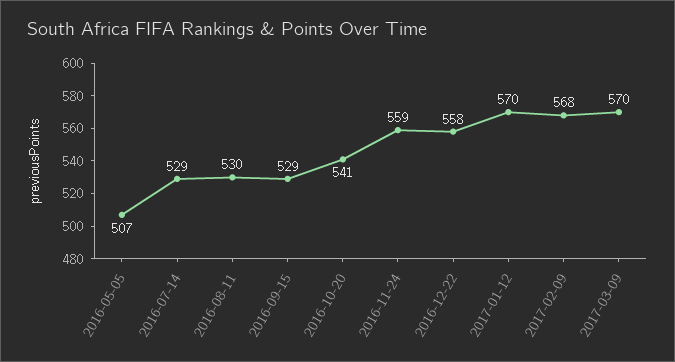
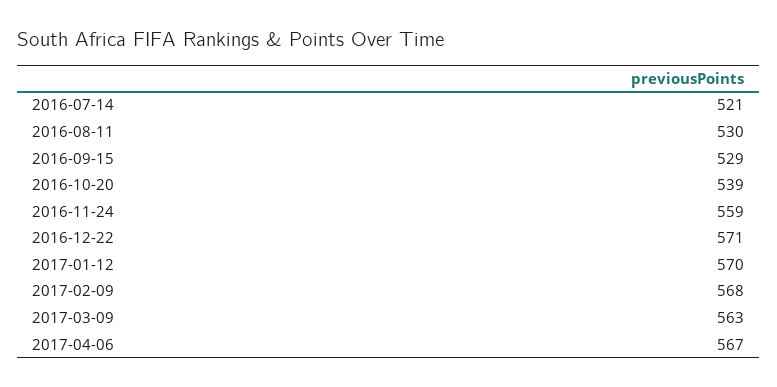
2016-05-05: 507 -> none
2016-07-14: 529 -> 521
2016-10-20: 541 -> 539
2016-12-22: 558 -> 571
2017-03-09: 570 -> 563
2017-04-06: none -> 567

